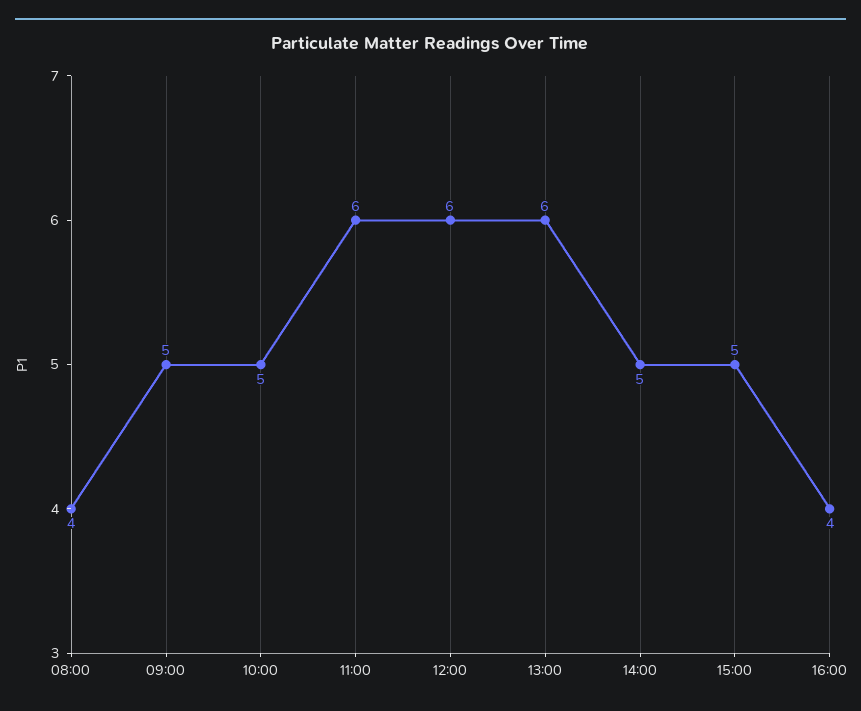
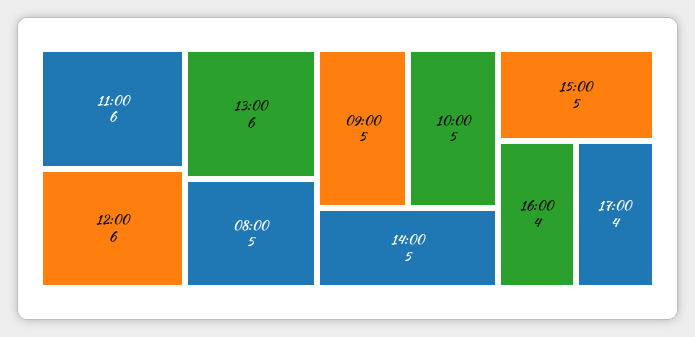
08:00: 4 -> 5
17:00: none -> 4

